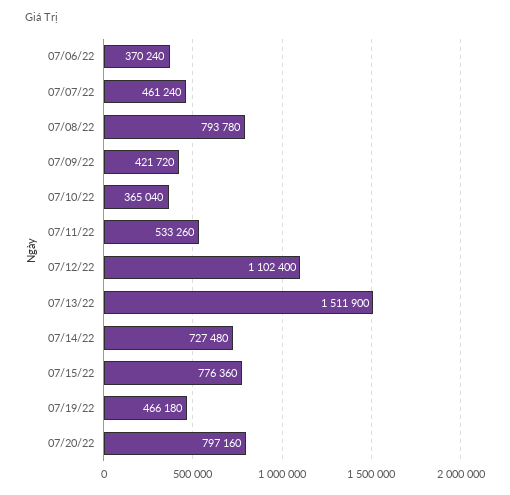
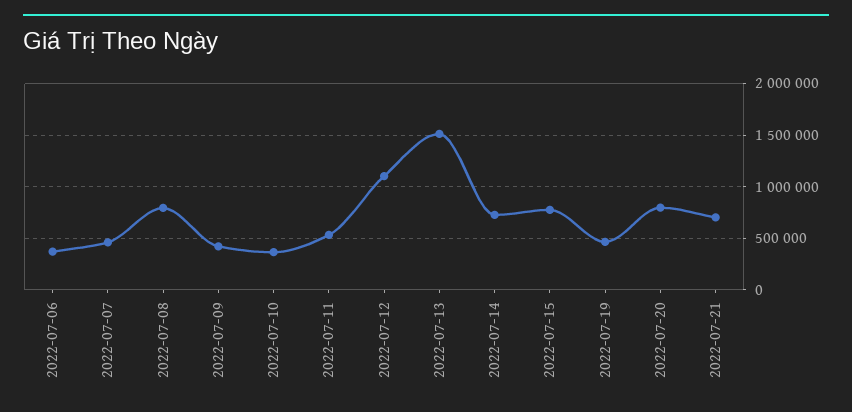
2022-07-21: none -> 700000

